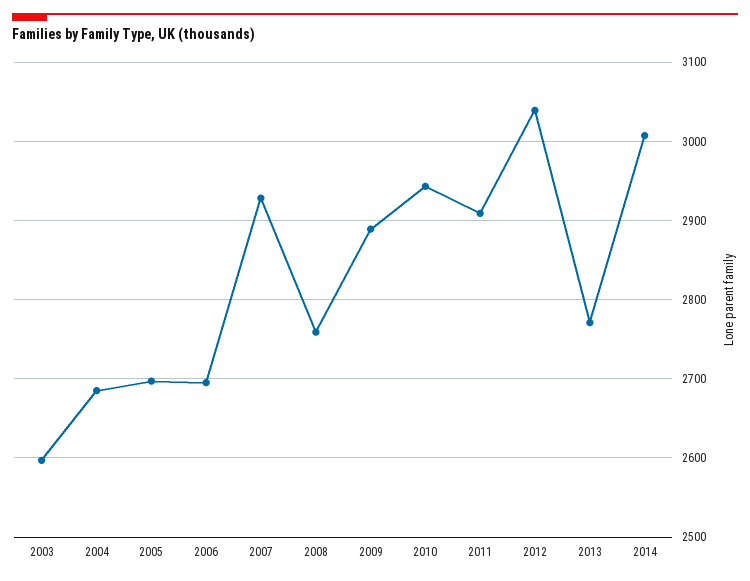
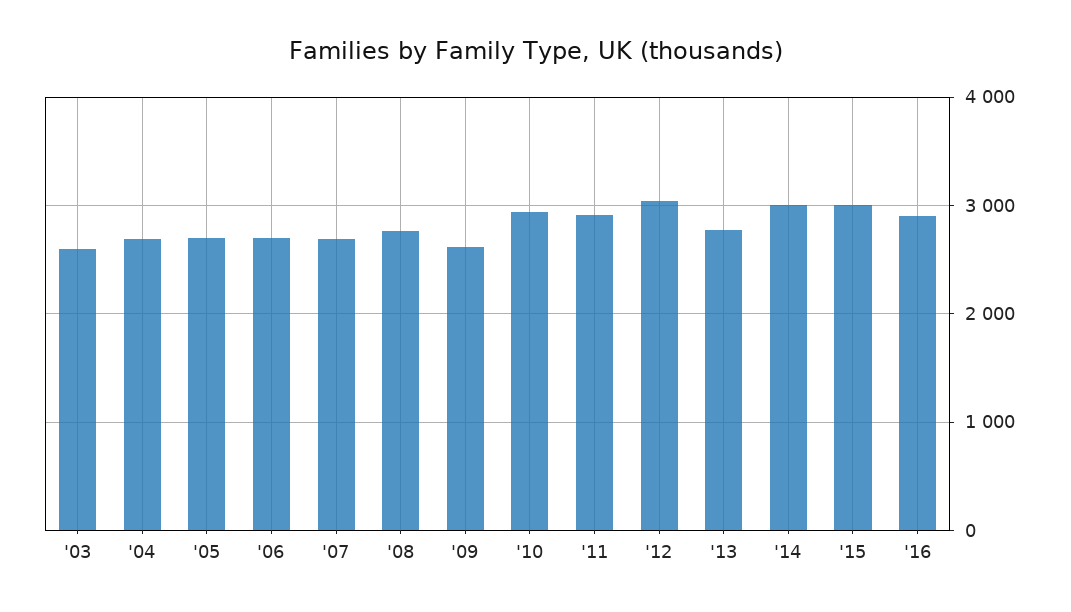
2007: 2930 -> 2700
2009: 2890 -> 2600
'15: none -> 3000
'16: none -> 2900

